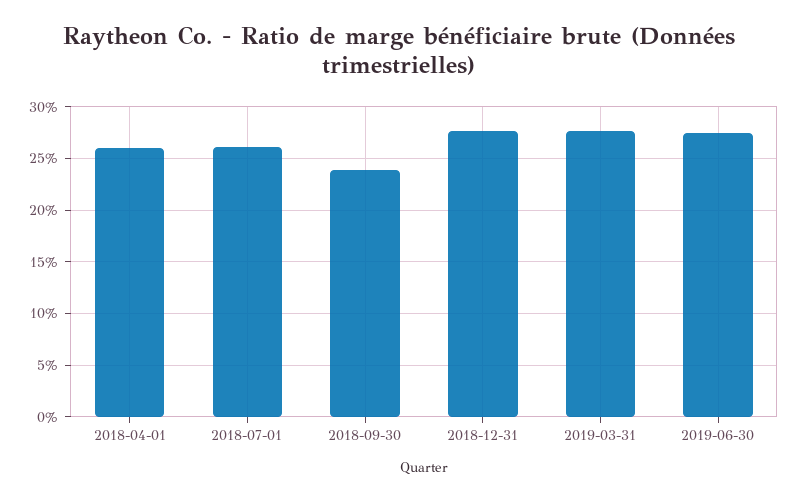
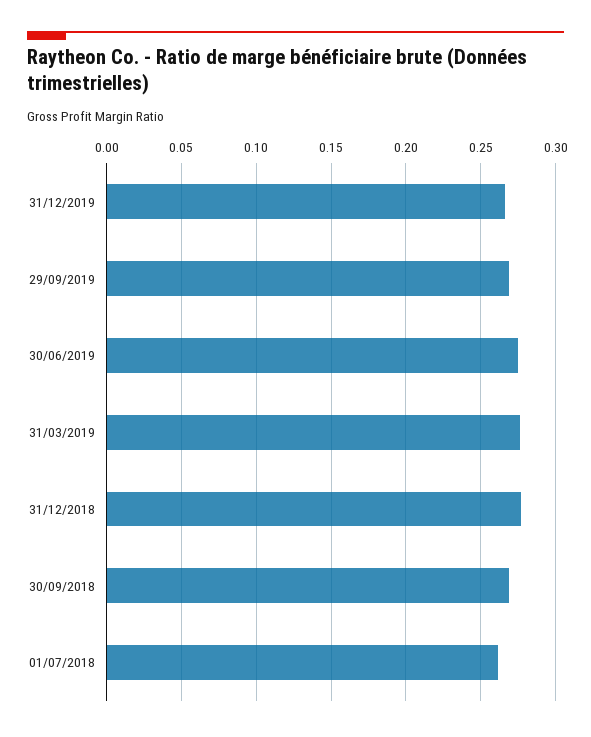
2018-04-01: 0.26 -> none
2018-09-30: 0.24 -> 0.27
31/12/2019: none -> 0.265
29/09/2019: none -> 0.27

